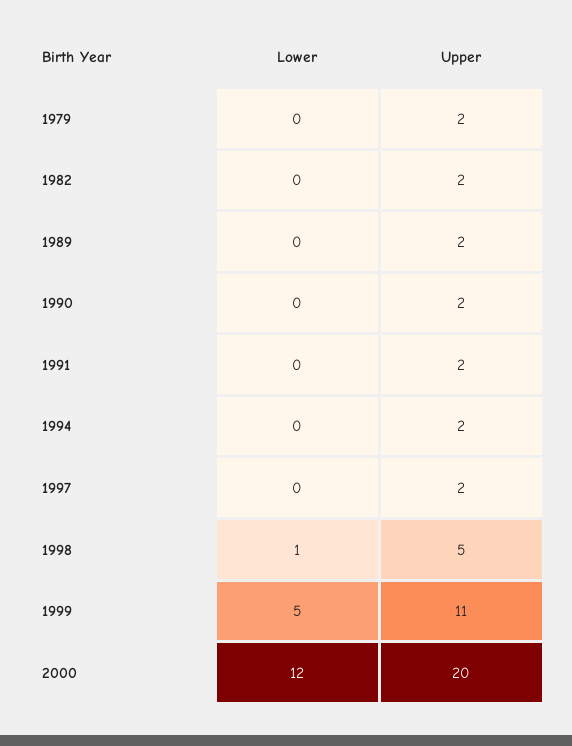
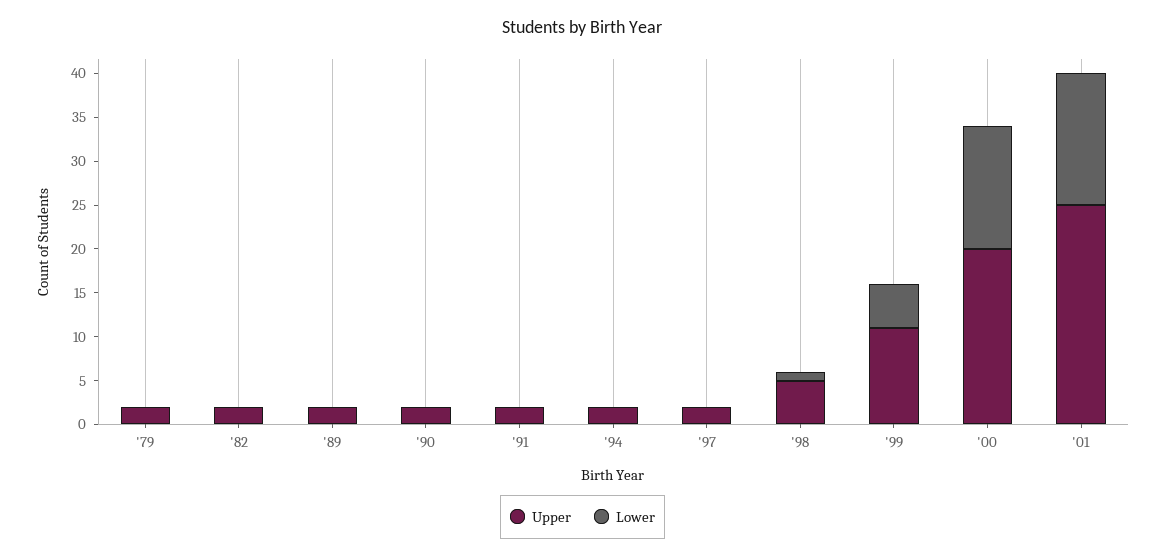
Lower, 2000: 12 -> 14
Upper, '01: none -> 25
Lower, '01: none -> 15

